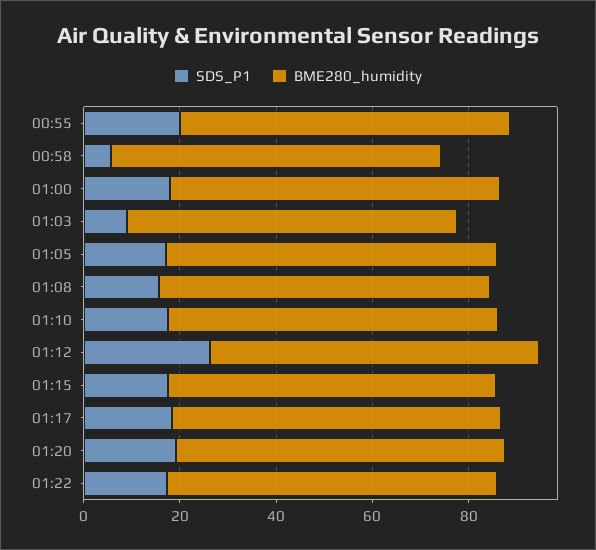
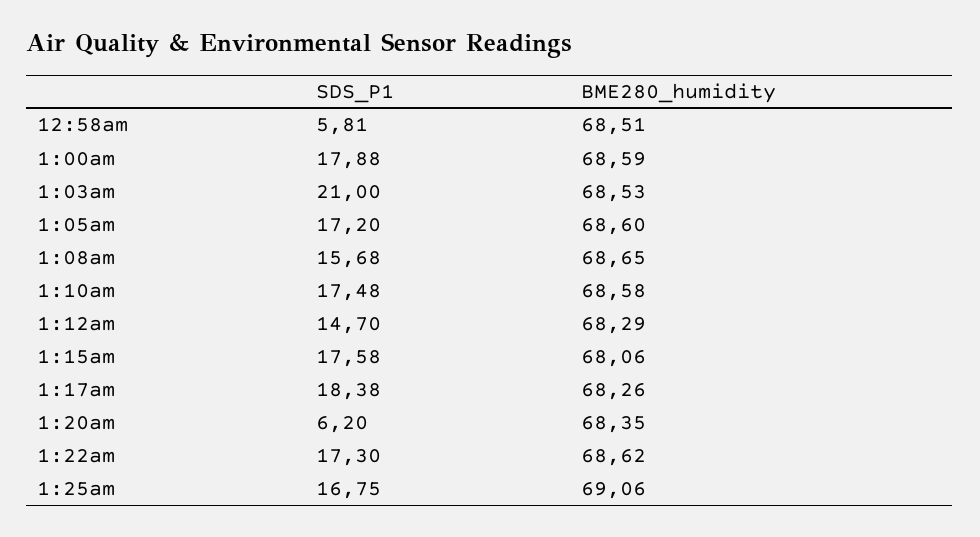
SDS_P1, 00:55: 20 -> none
BME280_humidity, 00:55: 70 -> none
SDS_P1, 01:03: 10 -> 21
SDS_P1, 01:12: 25 -> 14.7
SDS_P1, 01:20: 20 -> 6.2
SDS_P1, 1:25am: none -> 16.75
BME280_humidity, 1:25am: none -> 69.06

